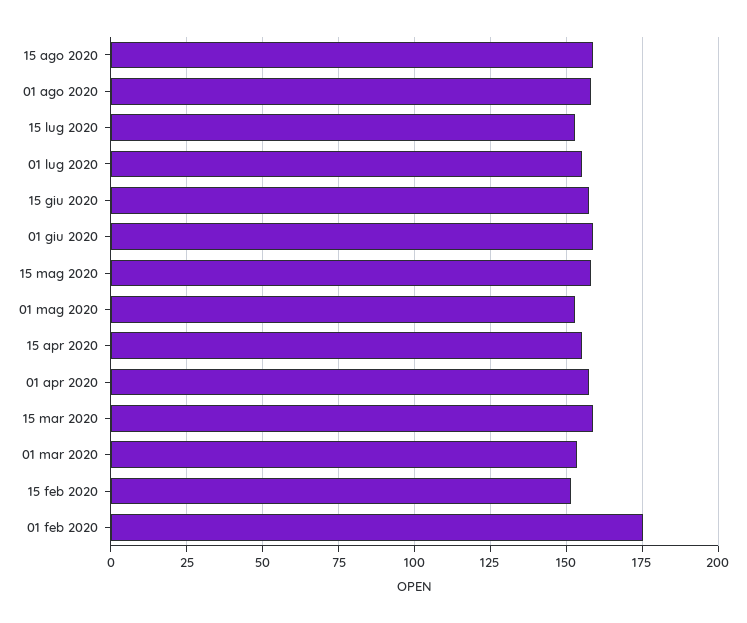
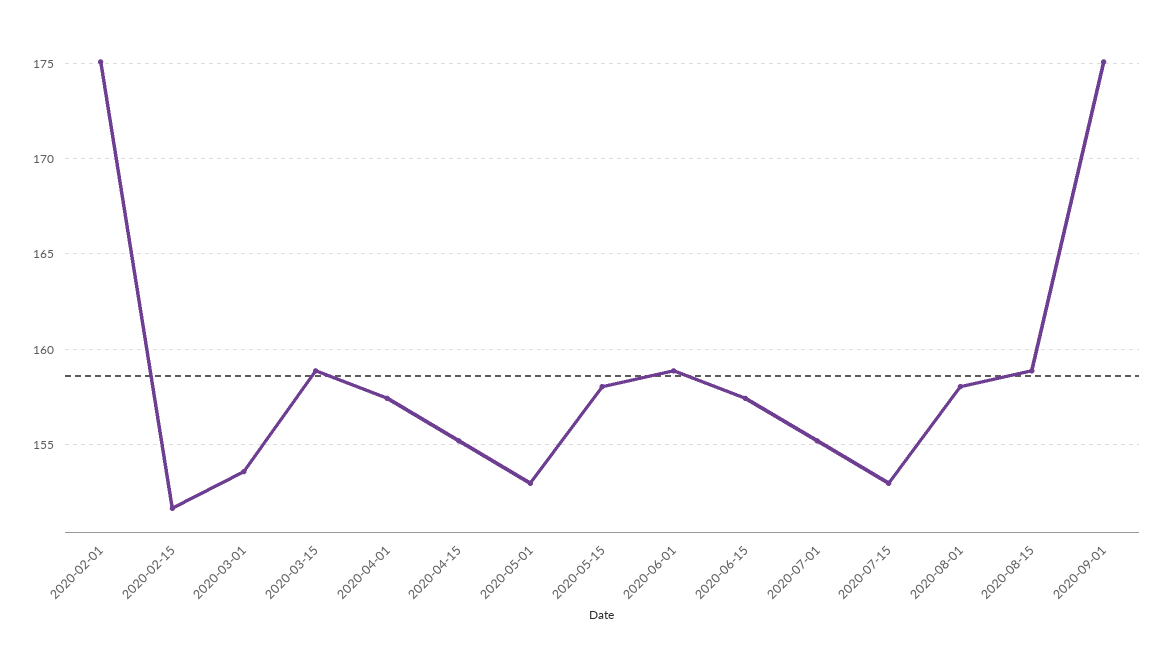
2020-09-01: none -> 175

